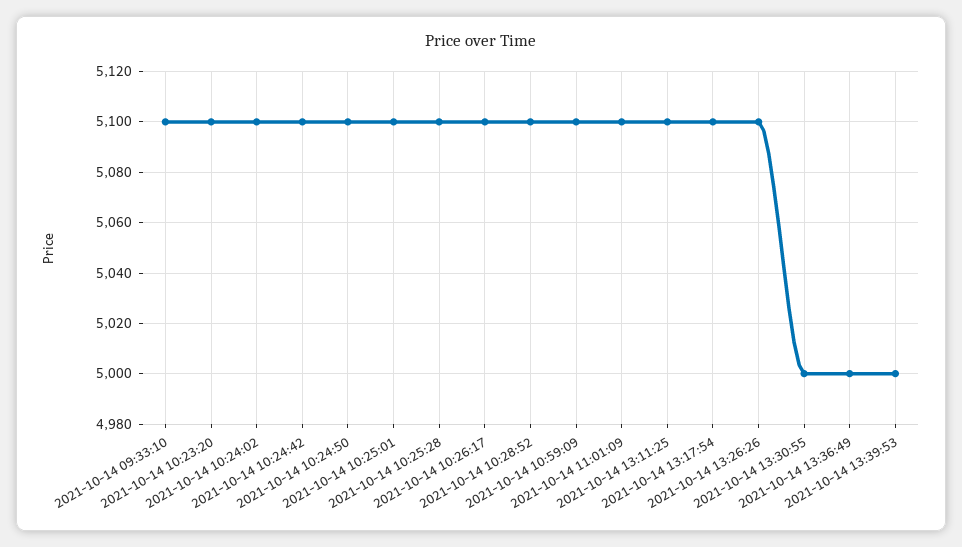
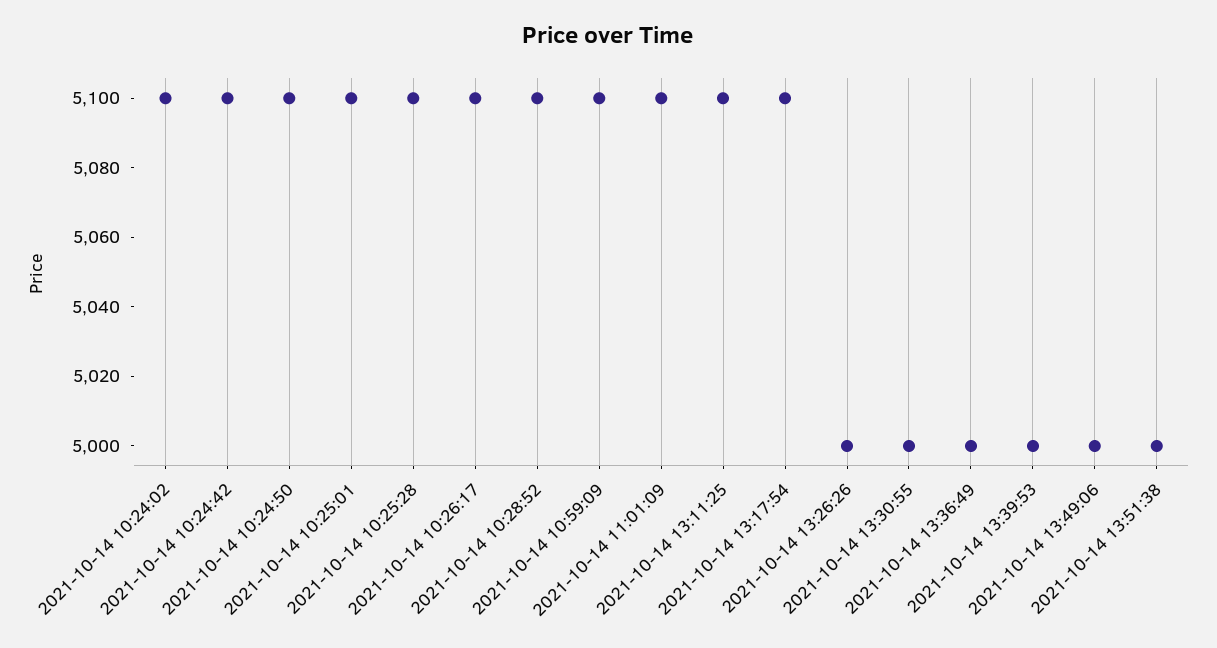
2021-10-14 09:33:10: 5100 -> none
2021-10-14 10:23:20: 5100 -> none
2021-10-14 13:26:26: 5100 -> 5000
2021-10-14 13:49:06: none -> 5000
2021-10-14 13:51:38: none -> 5000

